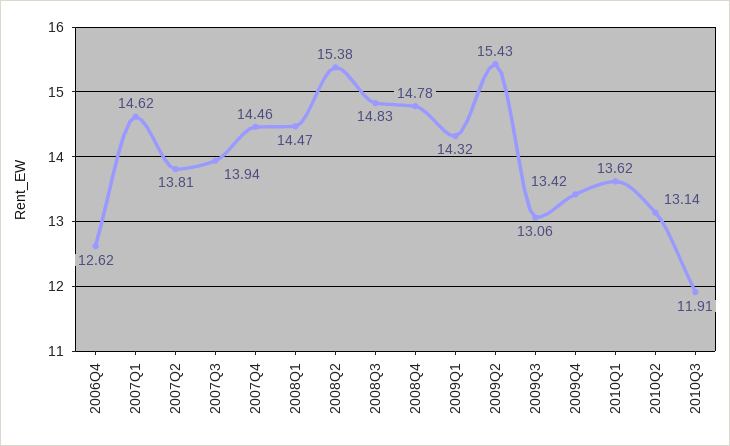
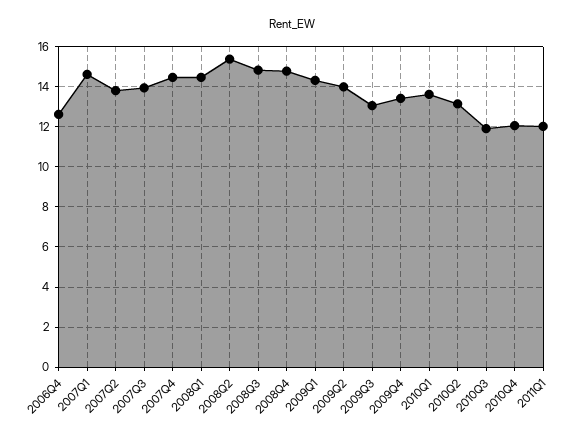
2009Q2: 15.43 -> 14
2010Q4: none -> 12
2011Q1: none -> 12

